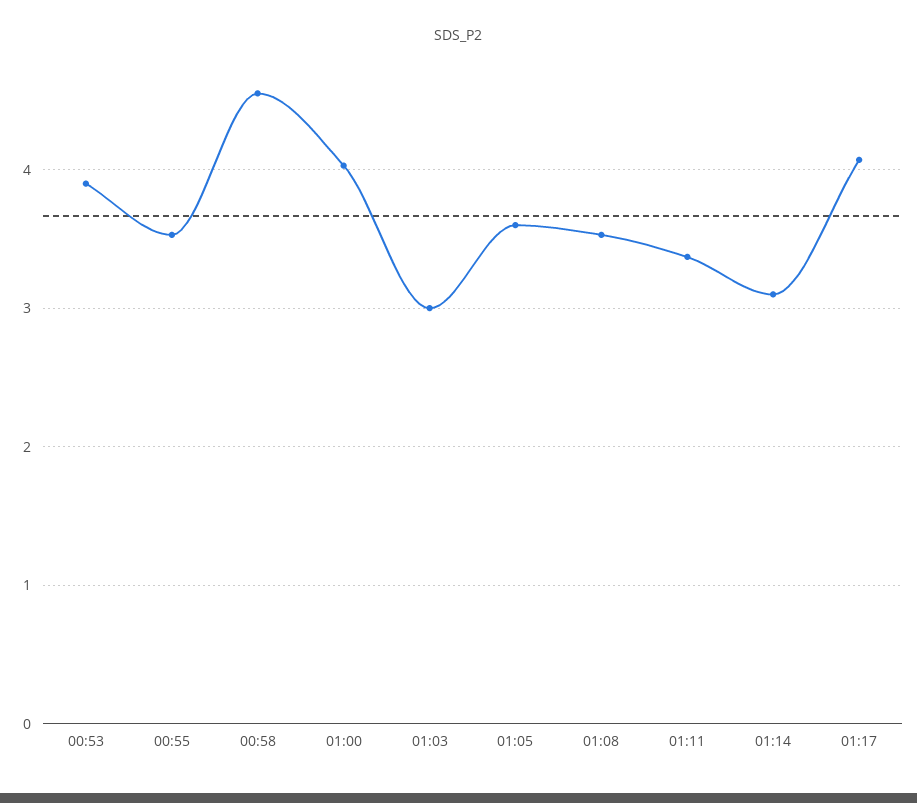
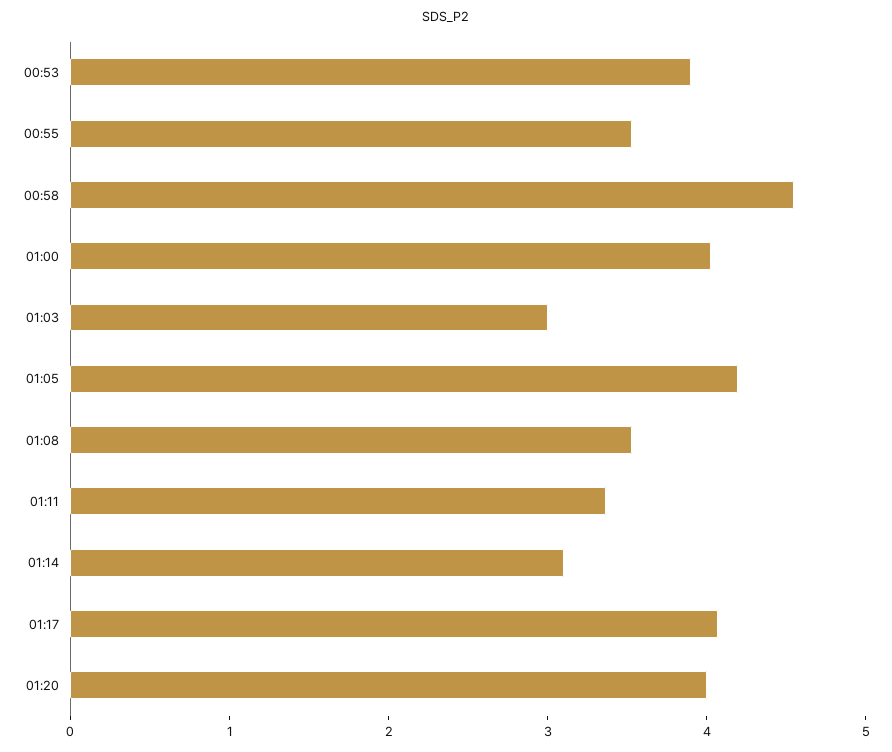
01:05: 3.6 -> 4.2
01:20: none -> 4

